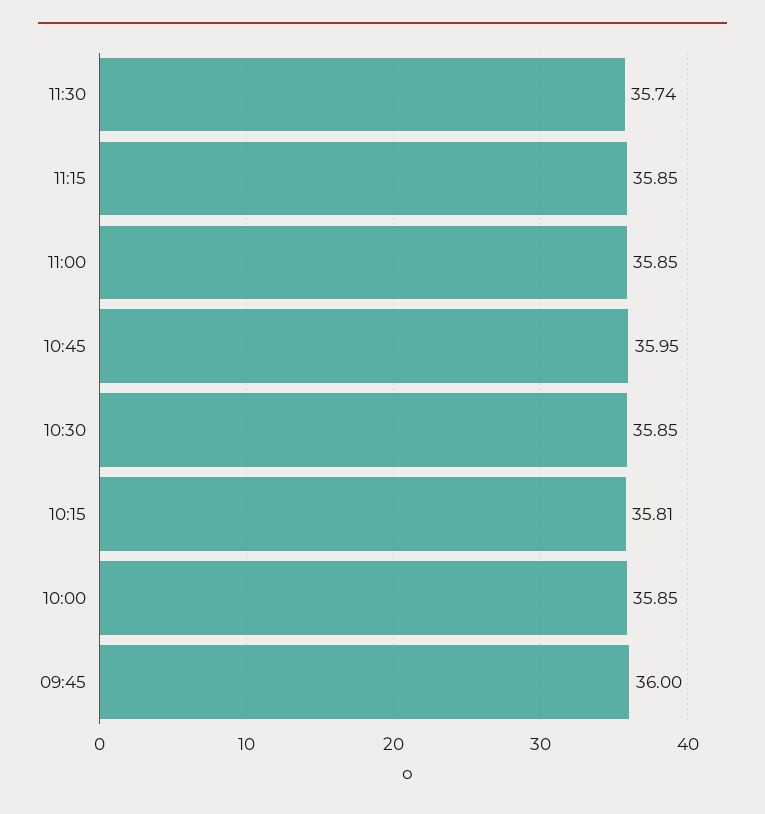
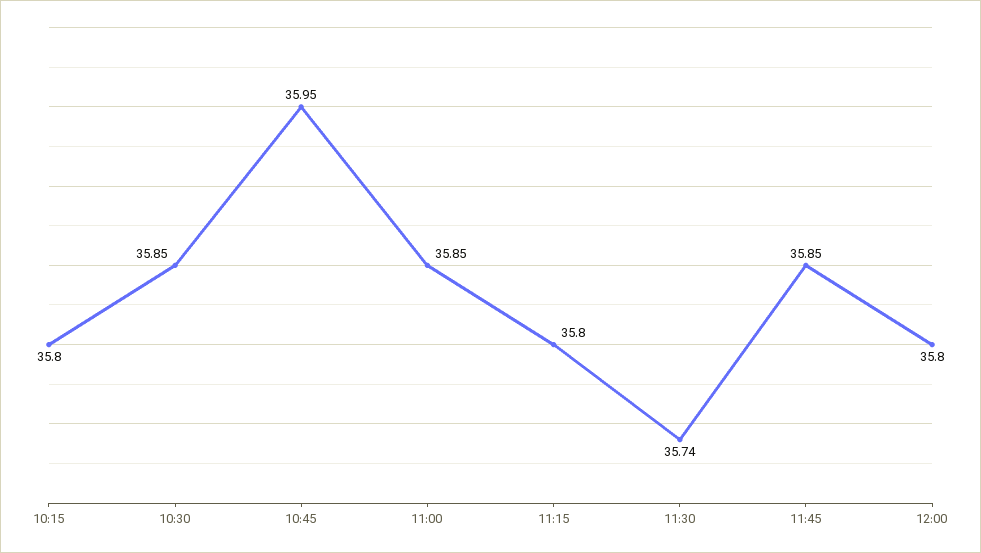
11:15: 35.85 -> 35.8
10:15: 35.81 -> 35.8
10:00: 35.85 -> none
09:45: 36 -> none
11:45: none -> 35.85
12:00: none -> 35.8

